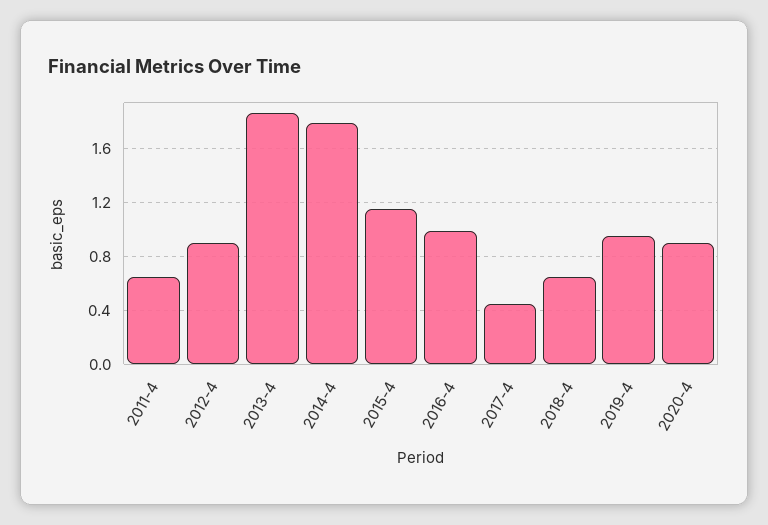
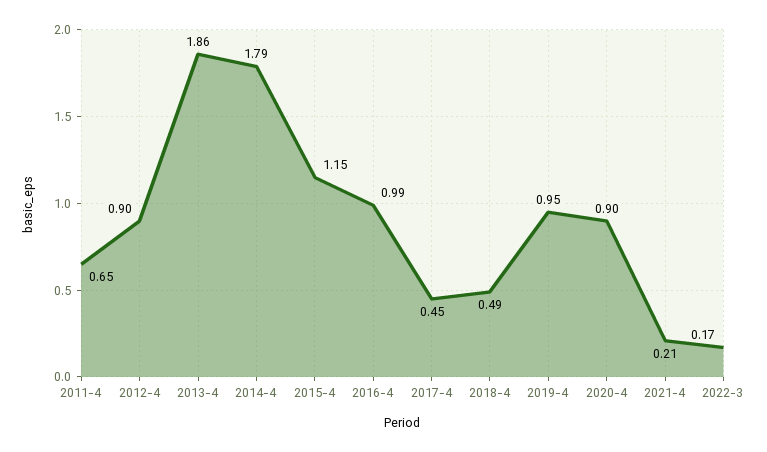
2018-4: 0.65 -> 0.49
2021-4: none -> 0.21
2022-3: none -> 0.17

